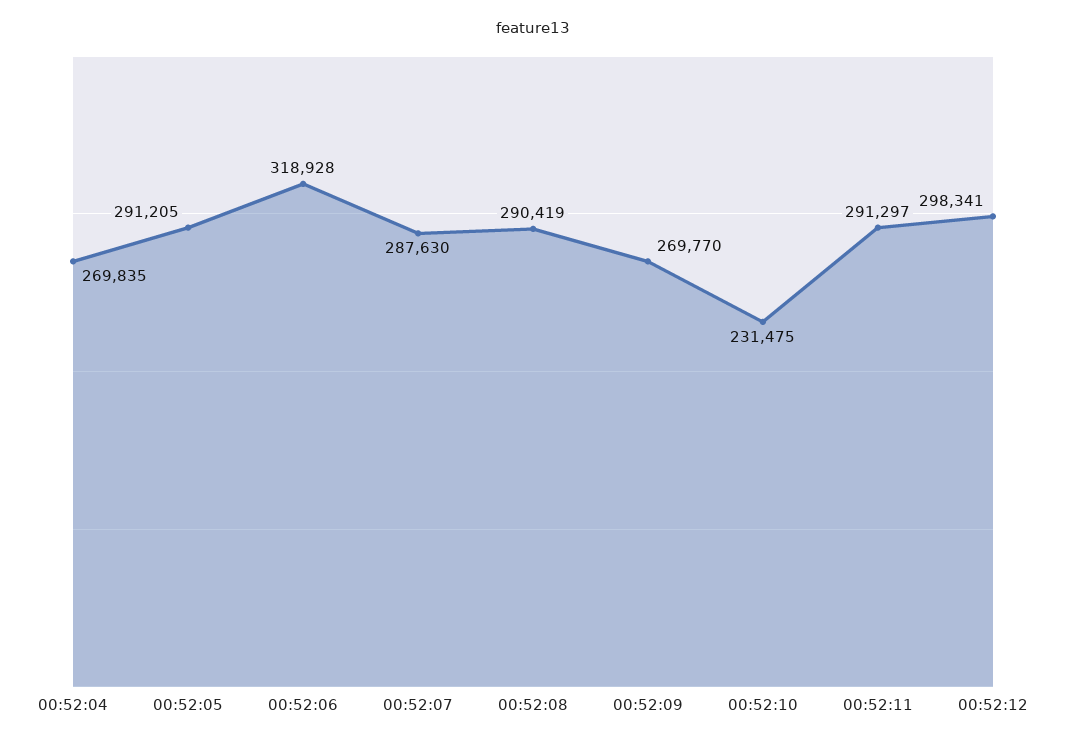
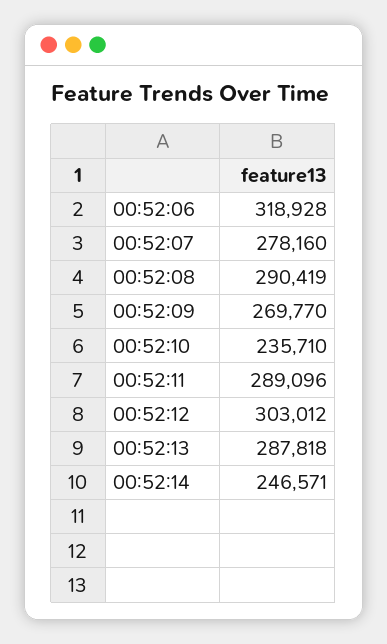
00:52:04: 269835 -> none
00:52:05: 291205 -> none
00:52:07: 287630 -> 278160
00:52:10: 231475 -> 235710
00:52:11: 291297 -> 289096
00:52:12: 298341 -> 303012
00:52:13: none -> 287818
00:52:14: none -> 246571

